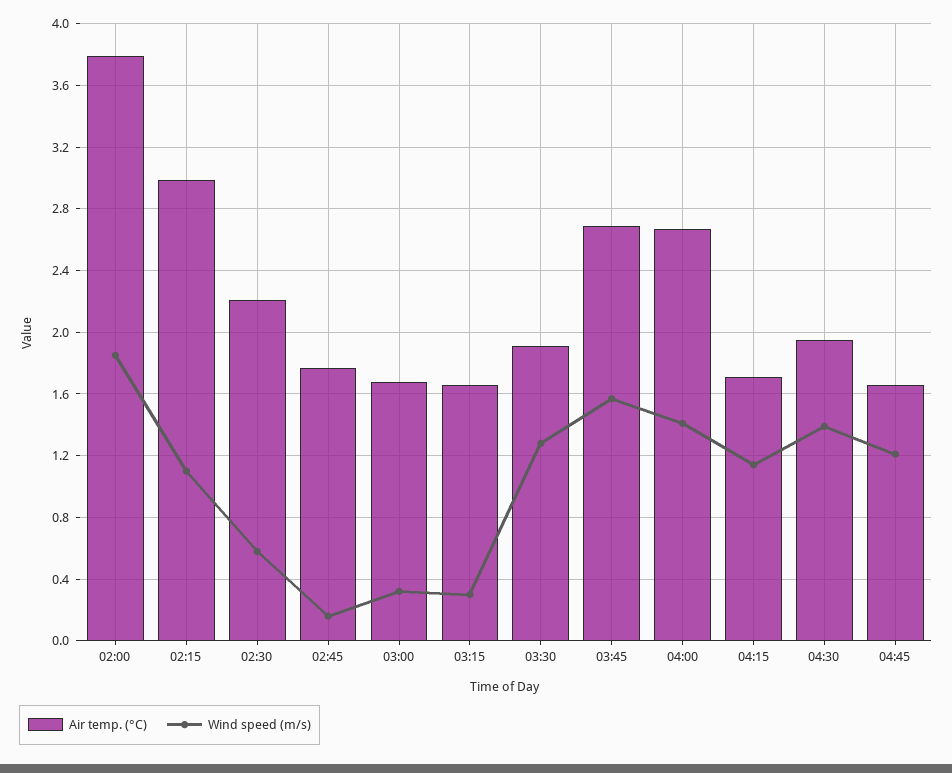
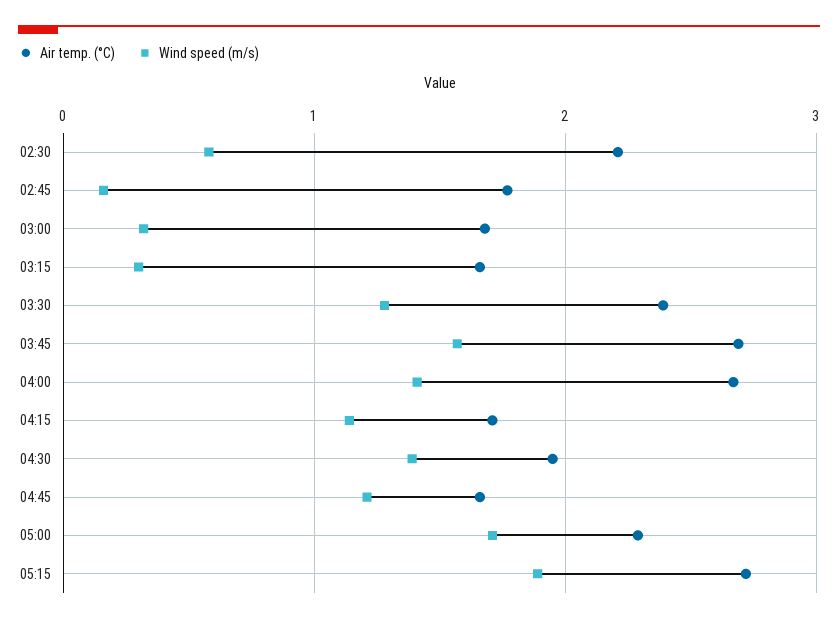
Air temp. (°C), 02:00: 3.8 -> none
Wind speed (m/s), 02:00: 1.85 -> none
Air temp. (°C), 02:15: 3 -> none
Wind speed (m/s), 02:15: 1.1 -> none
Air temp. (°C), 03:30: 1.9 -> 2.4
Air temp. (°C), 05:00: none -> 2.3
Wind speed (m/s), 05:00: none -> 1.7
Air temp. (°C), 05:15: none -> 2.7
Wind speed (m/s), 05:15: none -> 1.9

